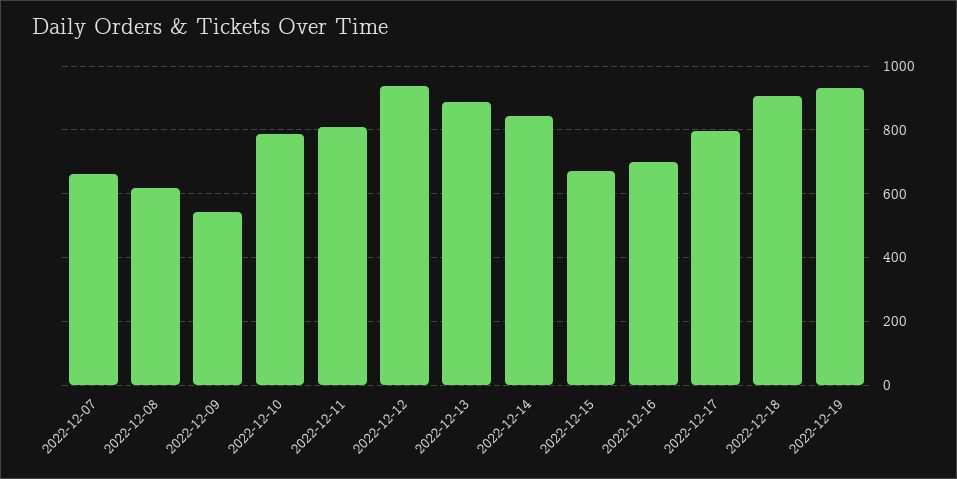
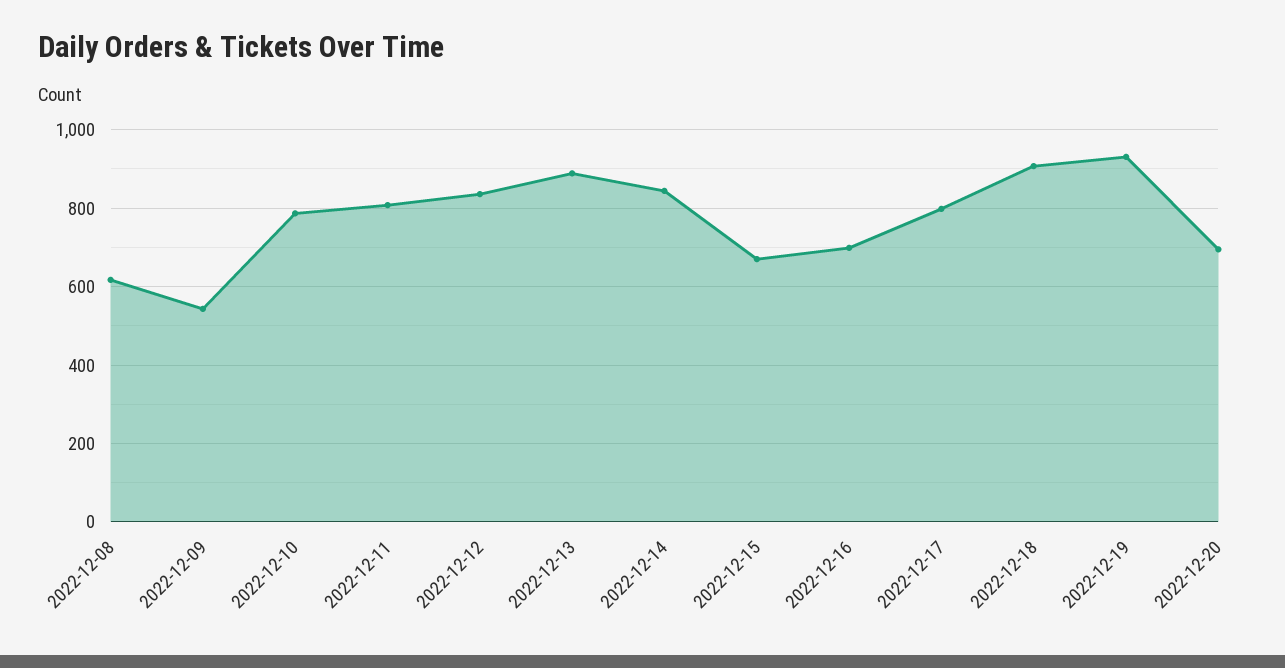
2022-12-07: 660 -> none
2022-12-12: 940 -> 840
2022-12-20: none -> 700

